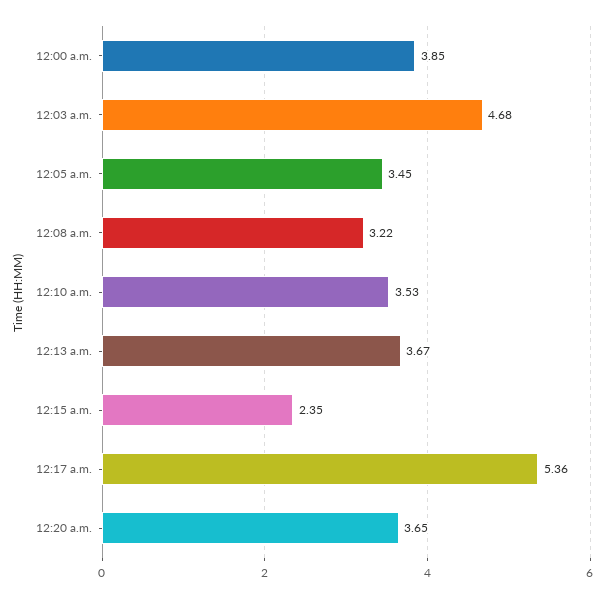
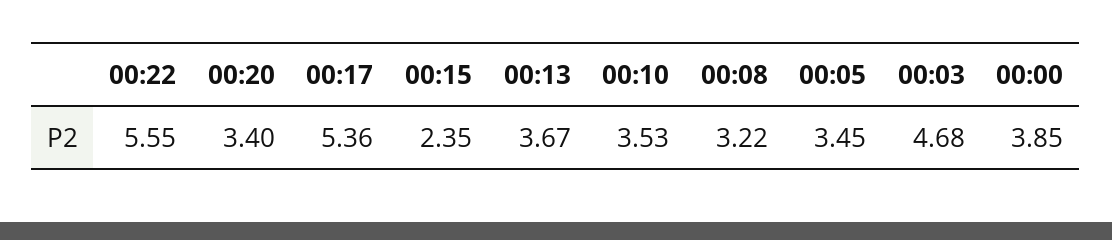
12:20 a.m.: 3.65 -> 3.4
00:22: none -> 5.55

